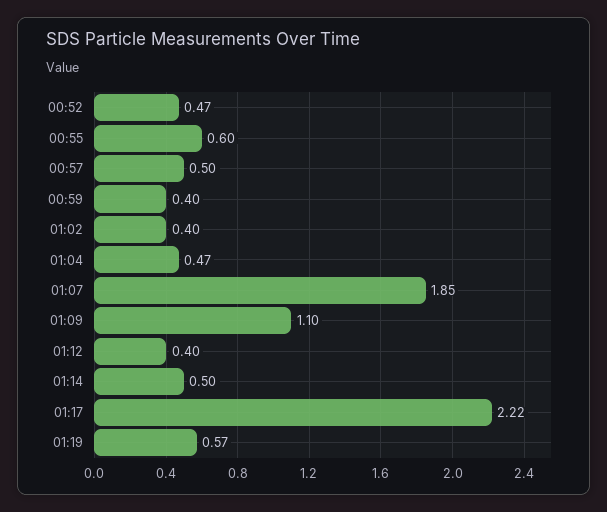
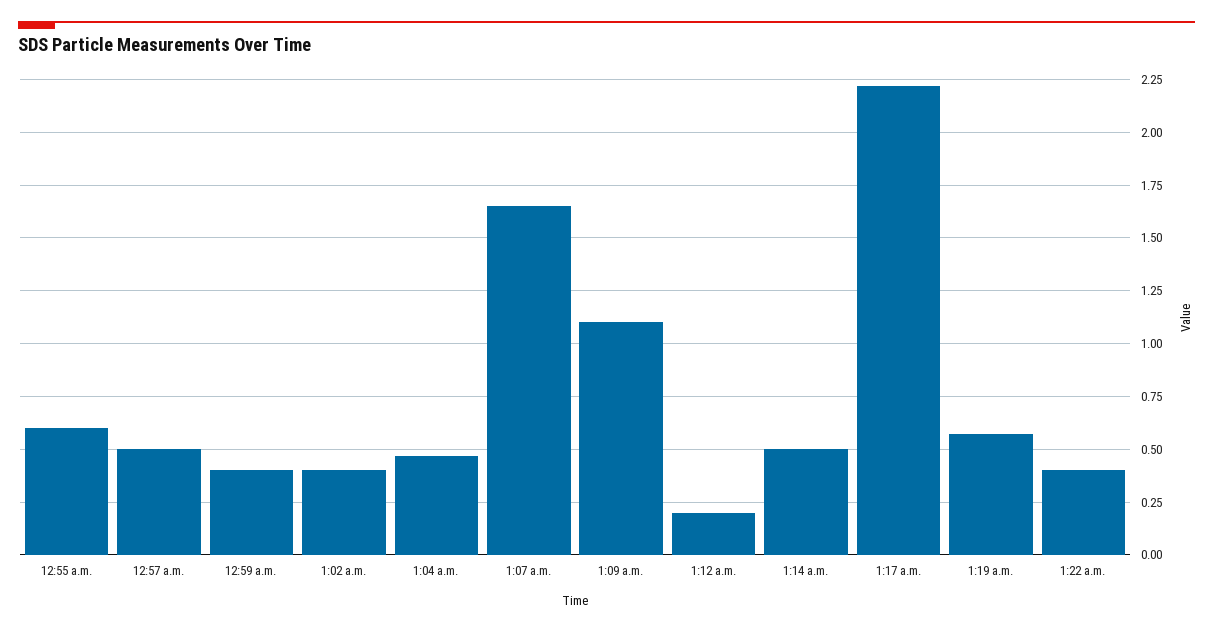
00:52: 0.47 -> none
01:07: 1.85 -> 1.65
01:12: 0.4 -> 0.2
1:22 a.m.: none -> 0.4

